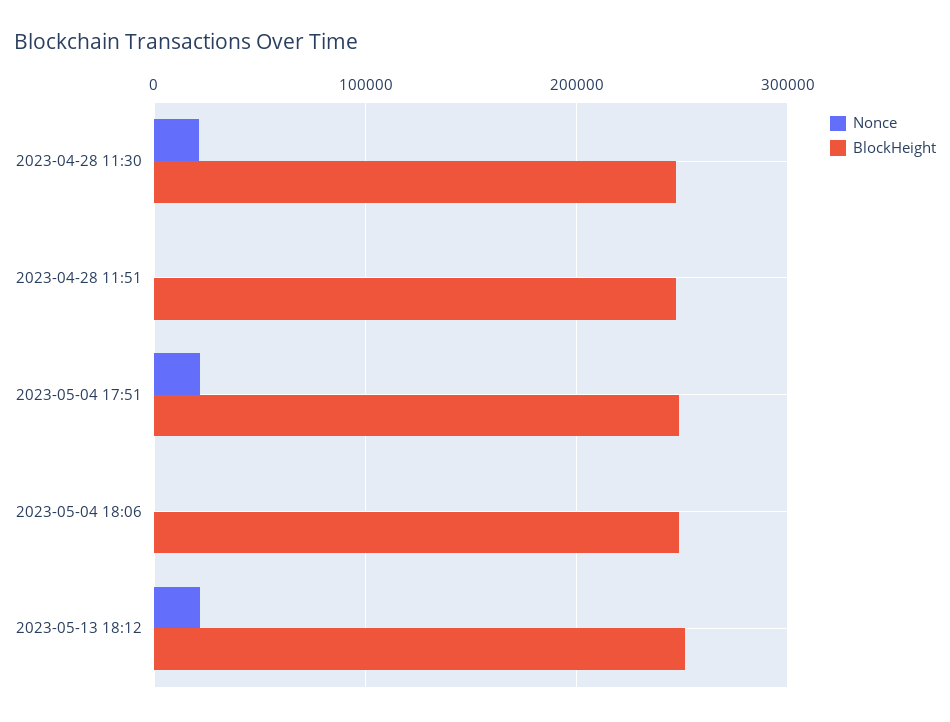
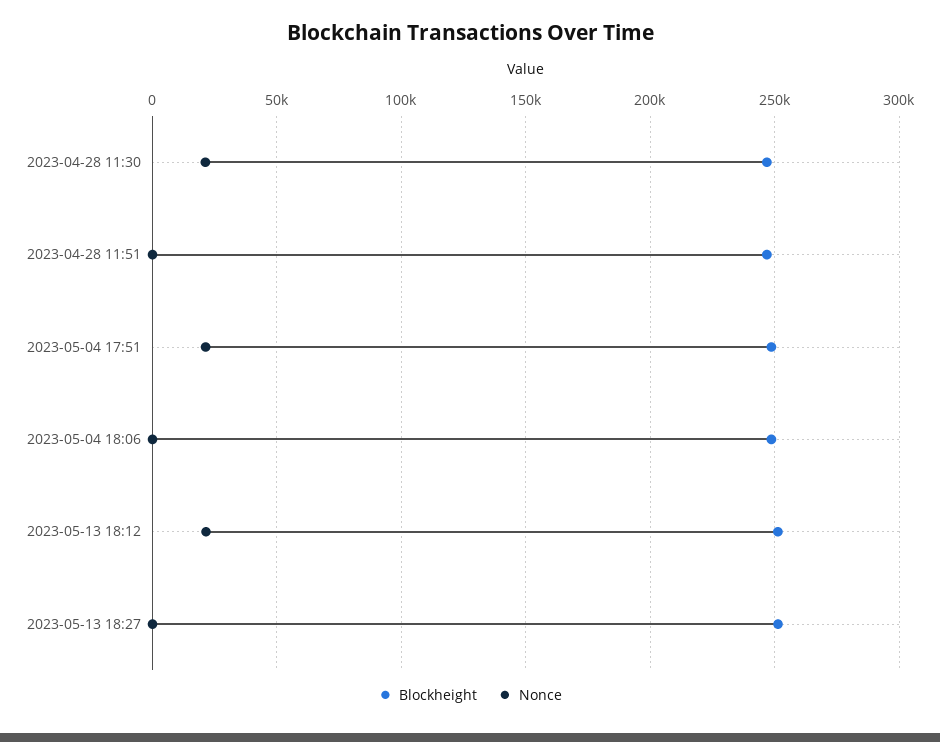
BlockHeight, 2023-05-13 18:27: none -> 250000
Nonce, 2023-05-13 18:27: none -> 0

